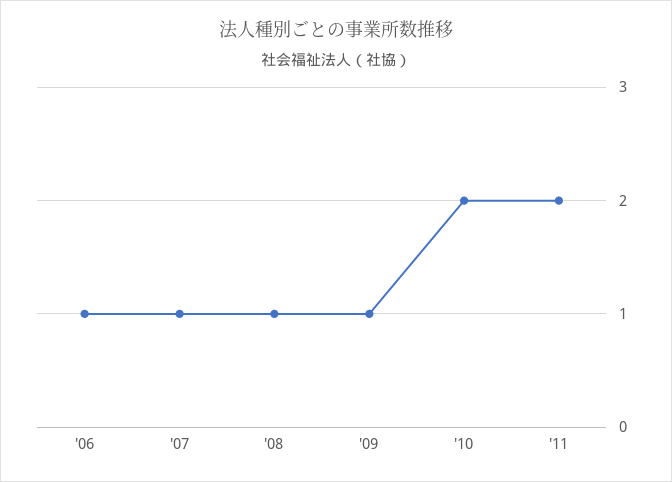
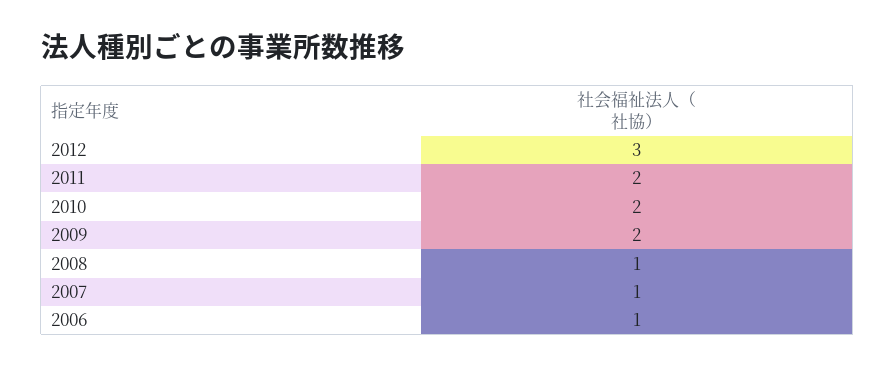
'09: 1 -> 2
2012: none -> 3

